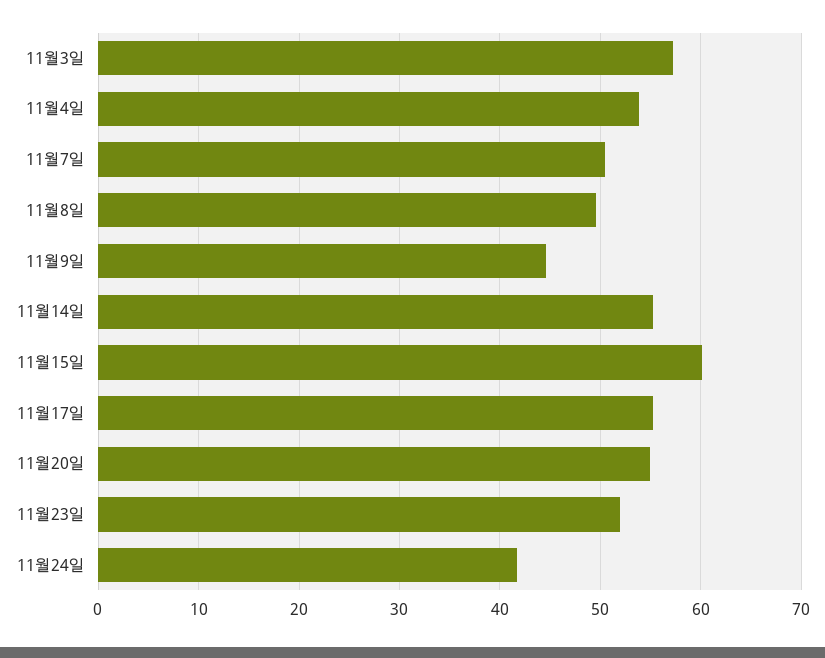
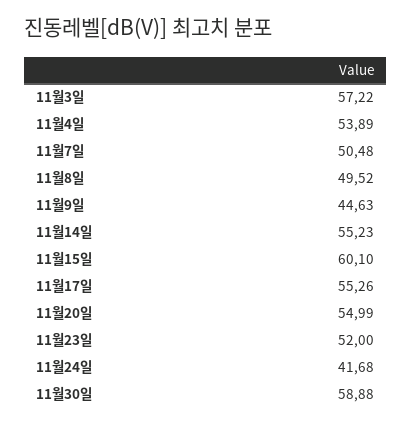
11월30일: none -> 58.88

